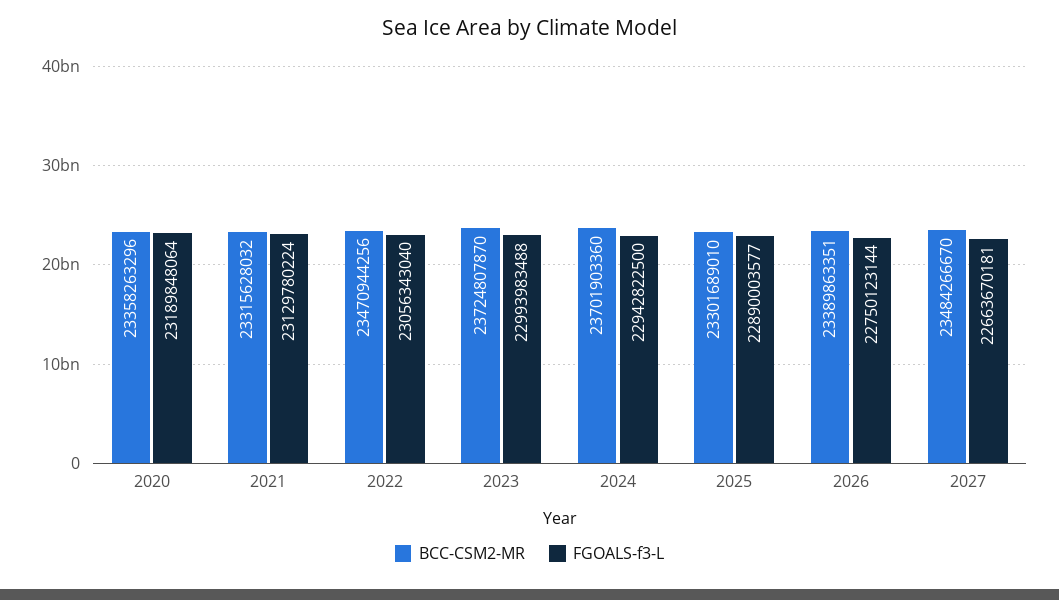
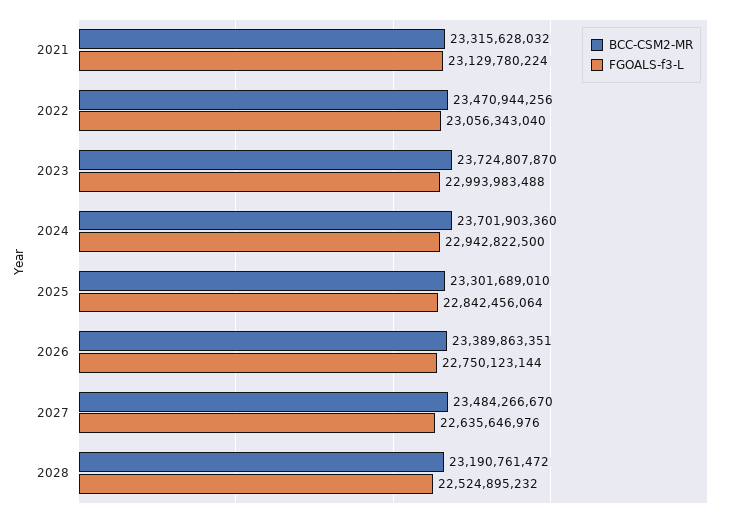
BCC-CSM2-MR, 2020: 23358263296 -> none
FGOALS-f3-L, 2020: 23189848064 -> none
FGOALS-f3-L, 2025: 22890003577 -> 22842456064
FGOALS-f3-L, 2027: 22663670181 -> 22635646976
BCC-CSM2-MR, 2028: none -> 23190761472
FGOALS-f3-L, 2028: none -> 22524895232

